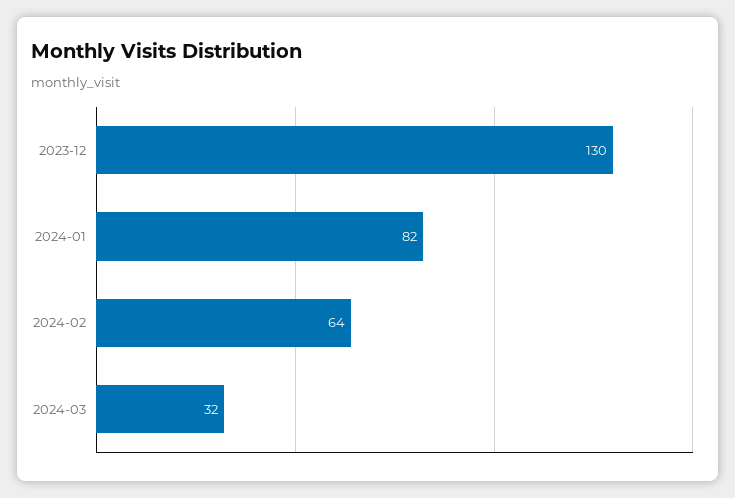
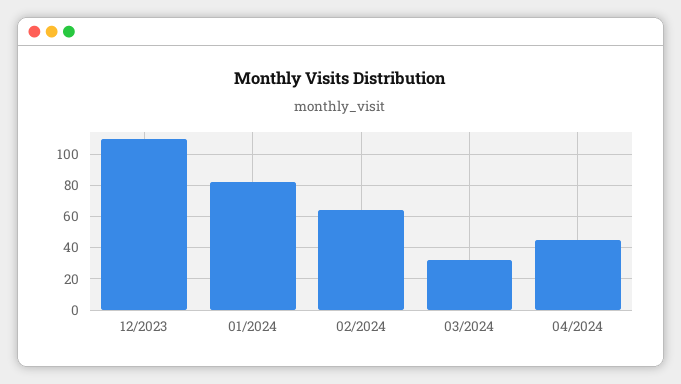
2023-12: 130 -> 110
04/2024: none -> 45

